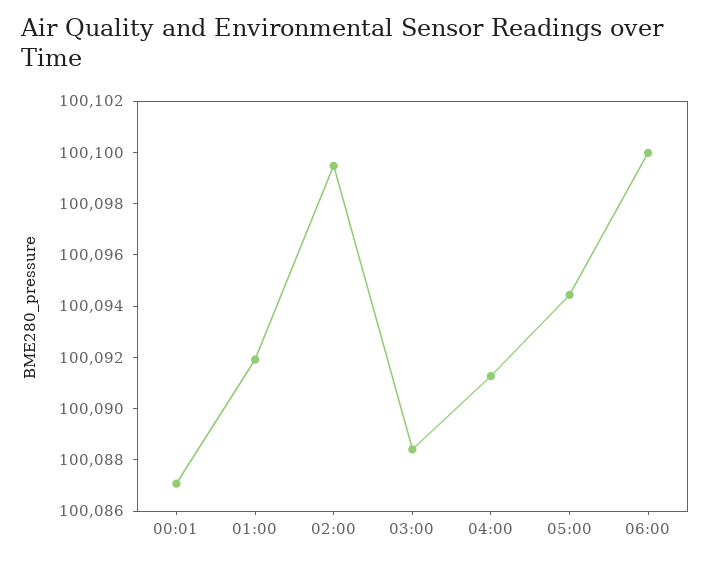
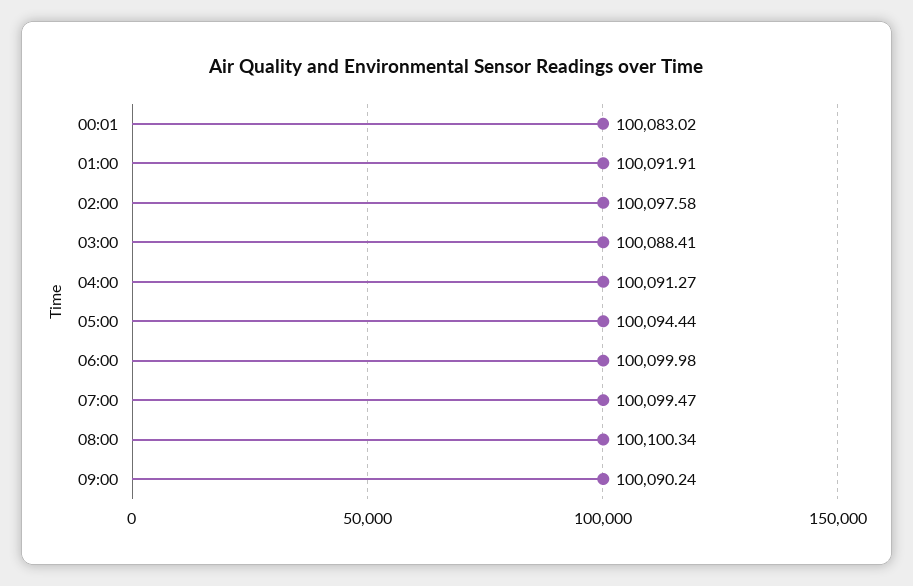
00:01: 100087 -> 100083.02
02:00: 100099.5 -> 100097.58
07:00: none -> 100099.47
08:00: none -> 100100.34
09:00: none -> 100090.24

